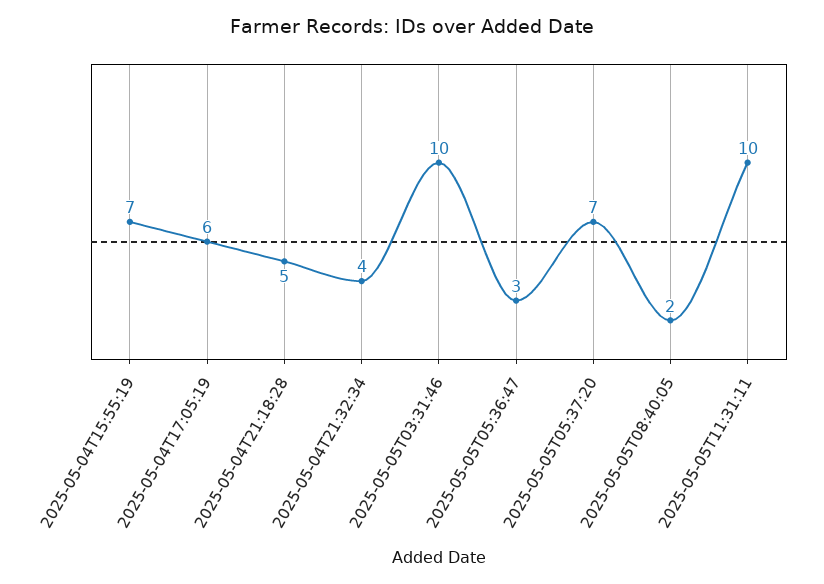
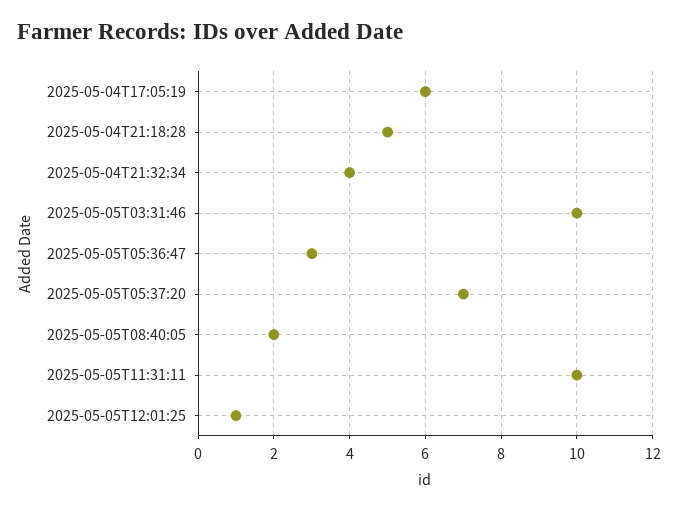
2025-05-04T15:55:19: 7 -> none
2025-05-05T12:01:25: none -> 1

